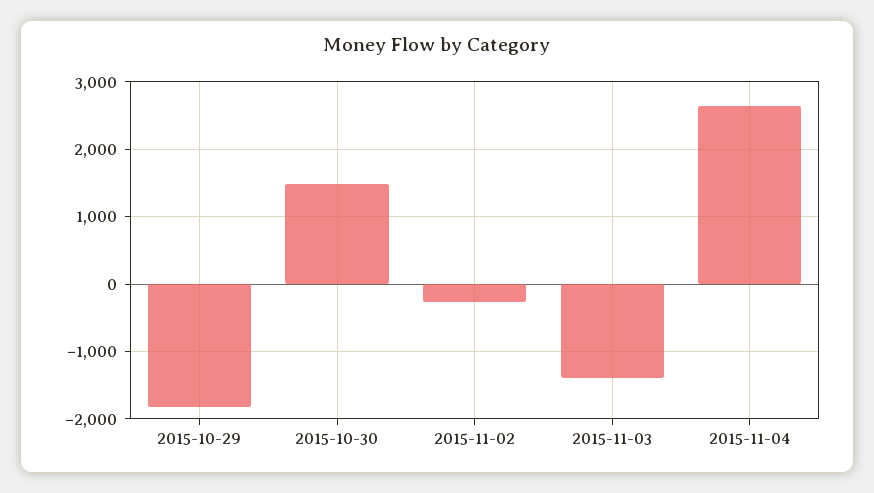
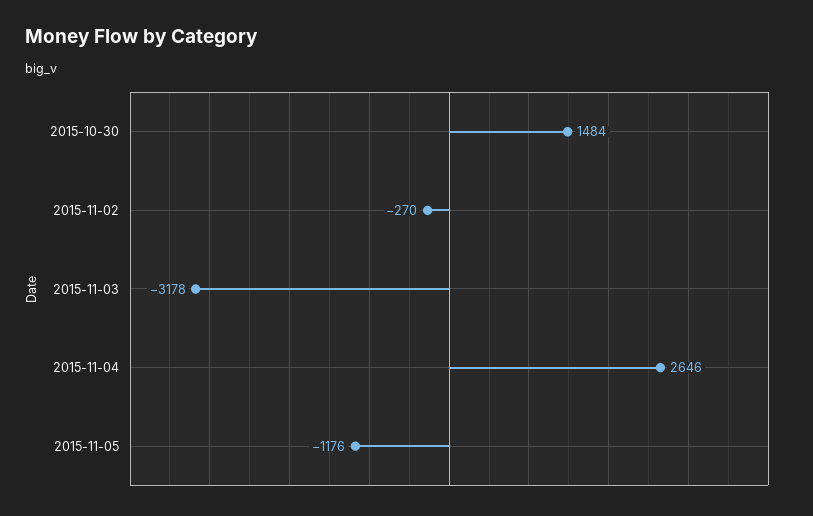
2015-10-29: -1800 -> none
2015-11-03: -1400 -> -3178
2015-11-05: none -> -1176

